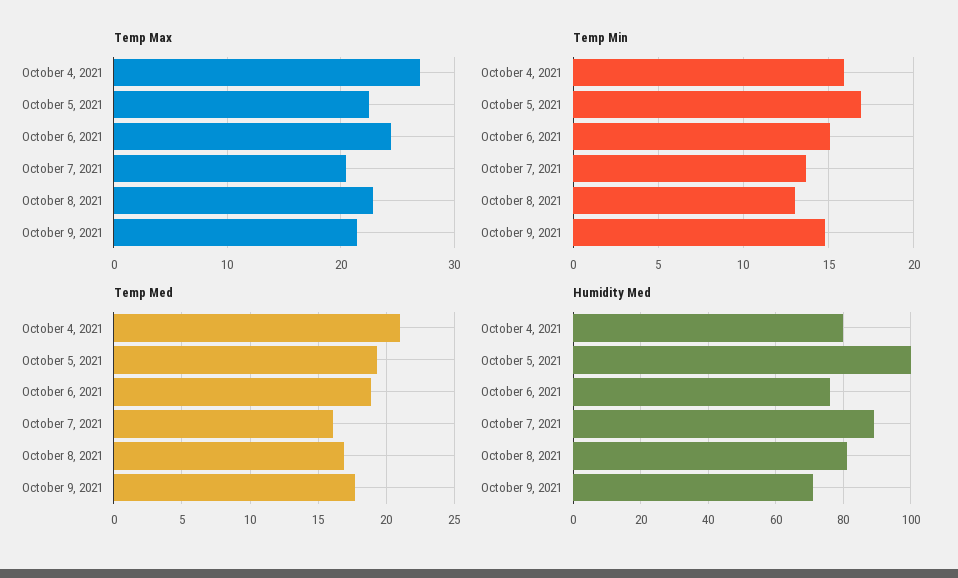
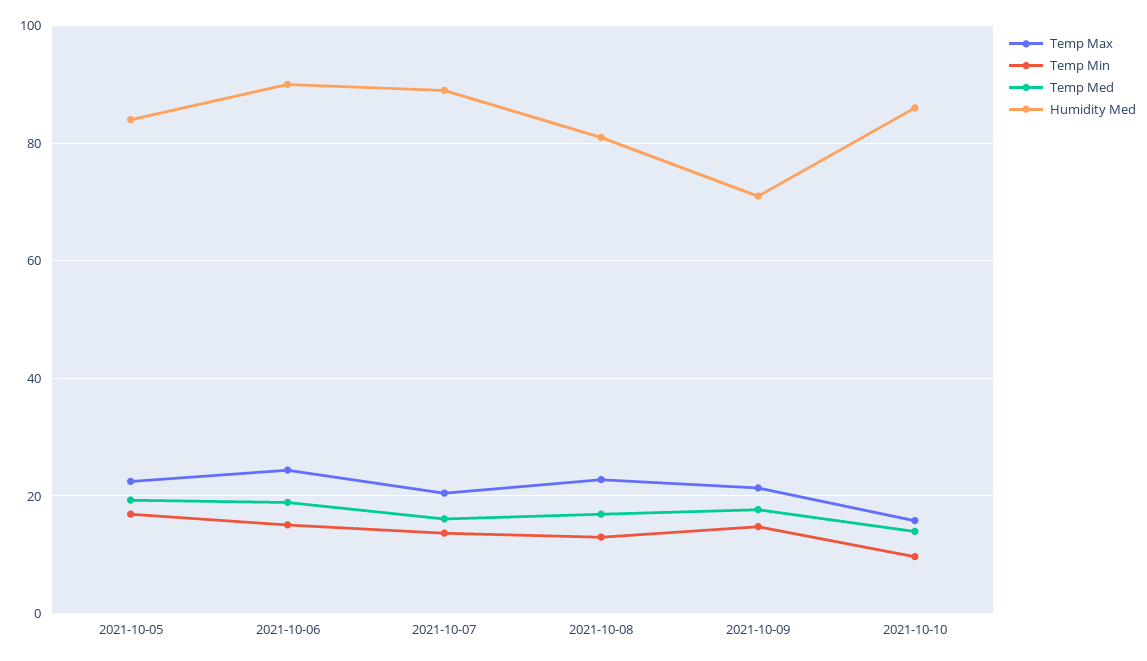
Temp Max, October 4, 2021: 27 -> none
Temp Min, October 4, 2021: 16 -> none
Temp Med, October 4, 2021: 21 -> none
Humidity Med, October 4, 2021: 80 -> none
Humidity Med, October 5, 2021: 100 -> 84
Humidity Med, October 6, 2021: 75 -> 90
Temp Max, 2021-10-10: none -> 16
Temp Min, 2021-10-10: none -> 10
Temp Med, 2021-10-10: none -> 14
Humidity Med, 2021-10-10: none -> 86

